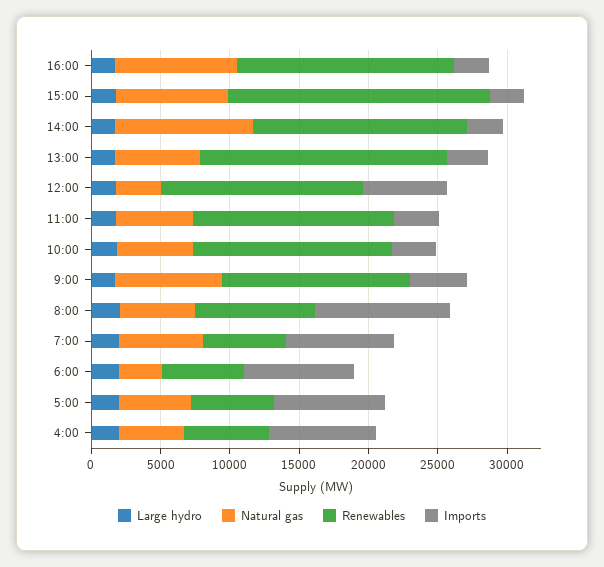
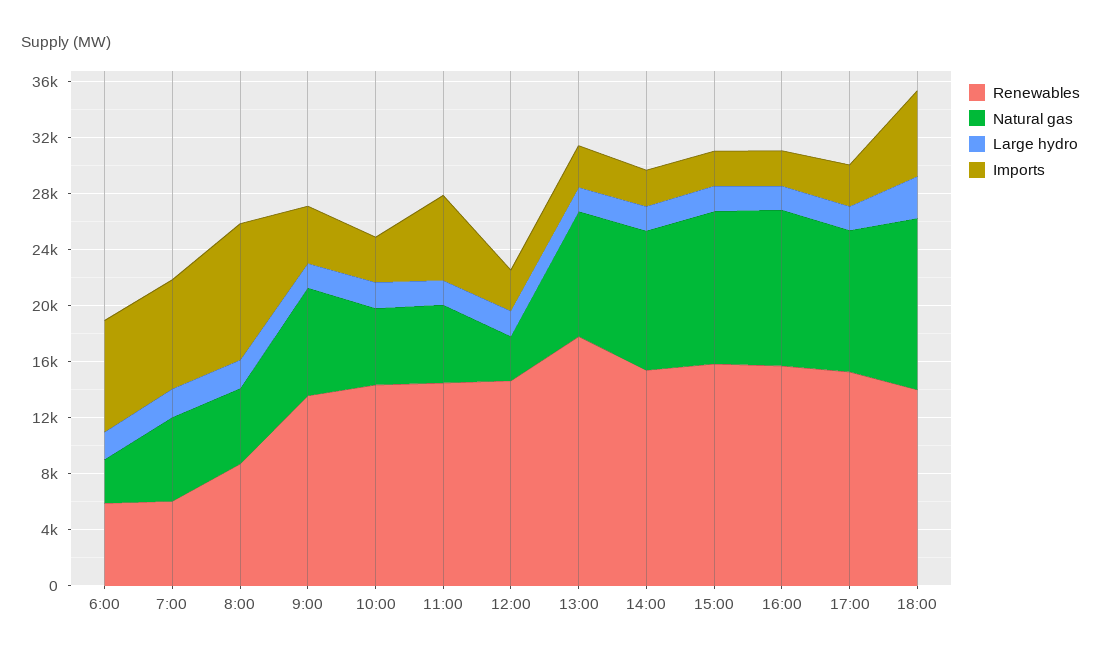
Natural gas, 16:00: 9000 -> 11000
Natural gas, 15:00: 8000 -> 11000
Renewables, 15:00: 19000 -> 16000
Natural gas, 13:00: 6000 -> 9000
Imports, 12:00: 6000 -> 3000
Imports, 11:00: 3000 -> 6000
Large hydro, 5:00: 2000 -> none
Natural gas, 5:00: 5000 -> none
Renewables, 5:00: 6000 -> none
Imports, 5:00: 8000 -> none
Large hydro, 4:00: 2000 -> none
Natural gas, 4:00: 5000 -> none
Renewables, 4:00: 6000 -> none
Imports, 4:00: 8000 -> none
Renewables, 17:00: none -> 15000
Natural gas, 17:00: none -> 10000
Large hydro, 17:00: none -> 2000
Imports, 17:00: none -> 3000
Renewables, 18:00: none -> 14000
Natural gas, 18:00: none -> 12000
Large hydro, 18:00: none -> 3000
Imports, 18:00: none -> 6000

